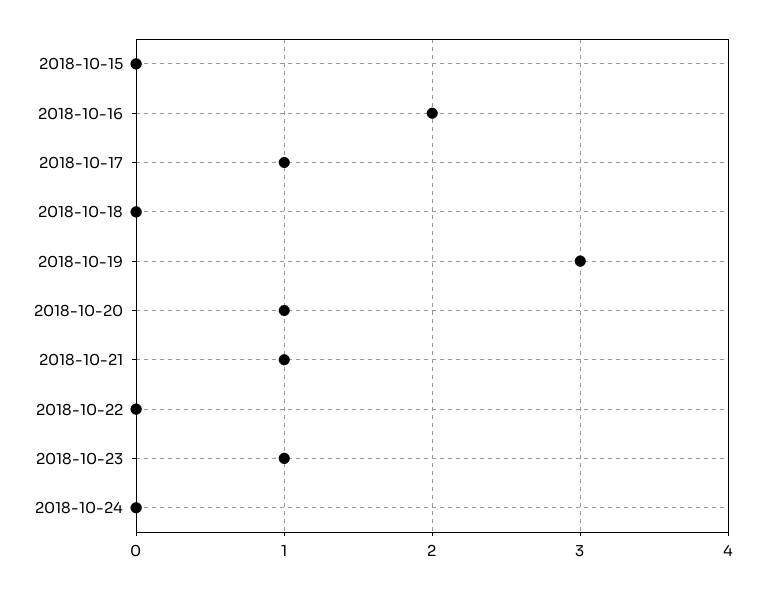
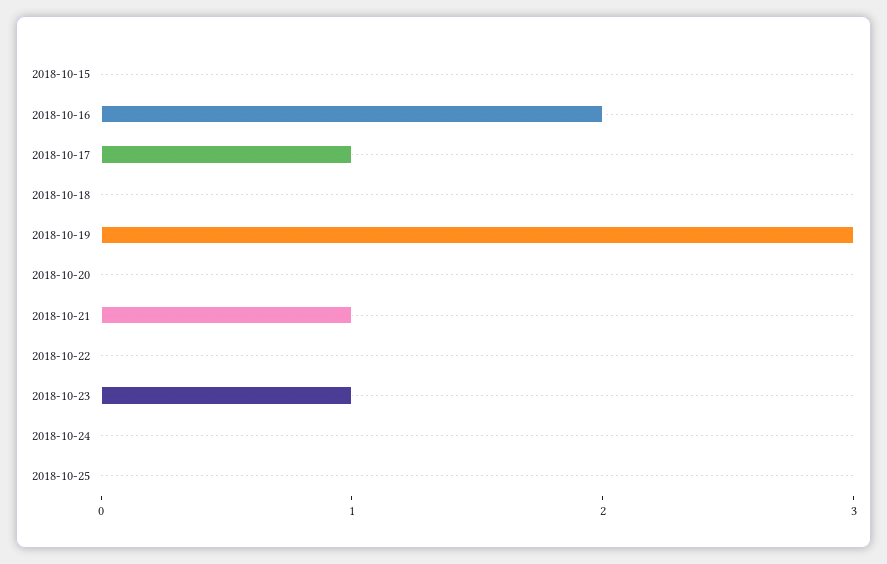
2018-10-20: 1 -> 0
2018-10-25: none -> 0

